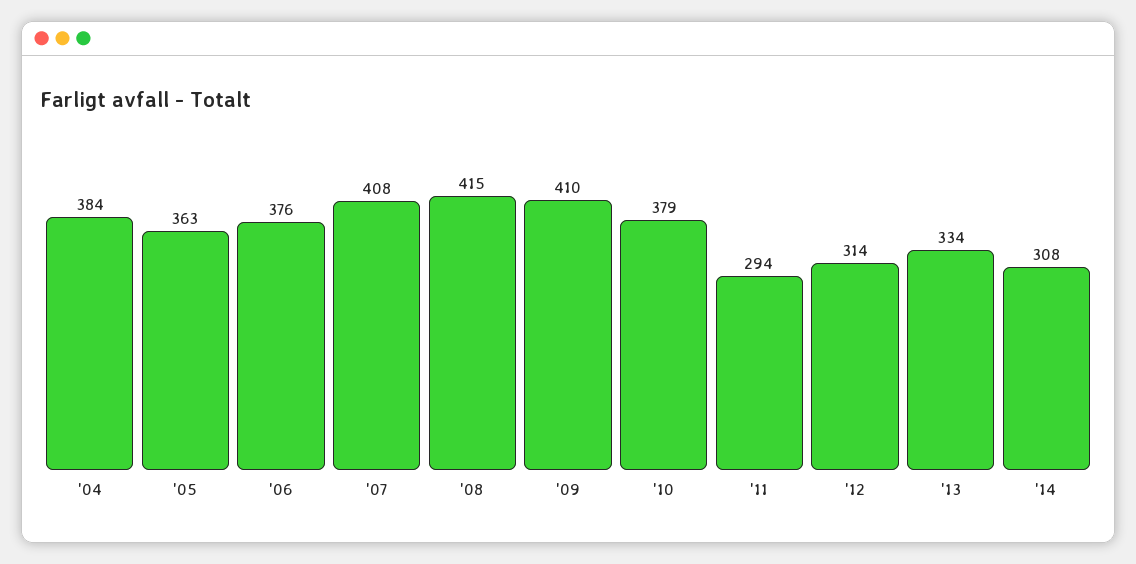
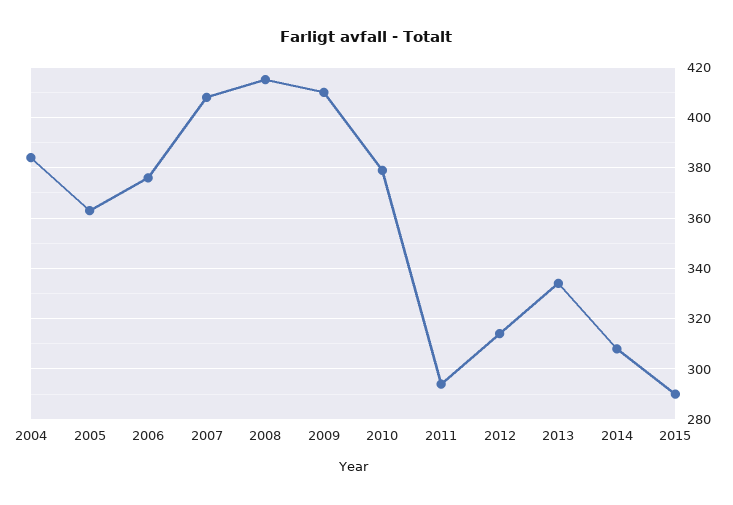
2015: none -> 290

